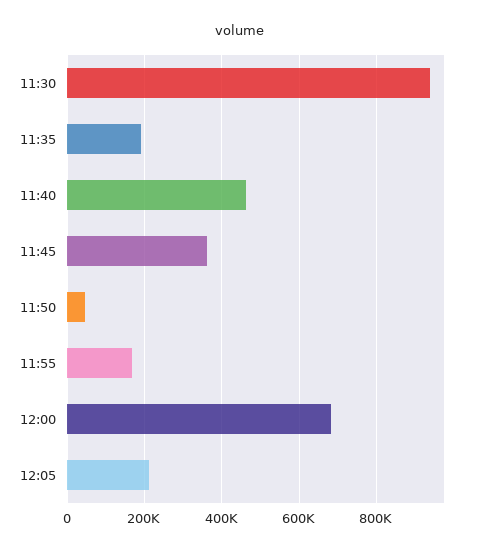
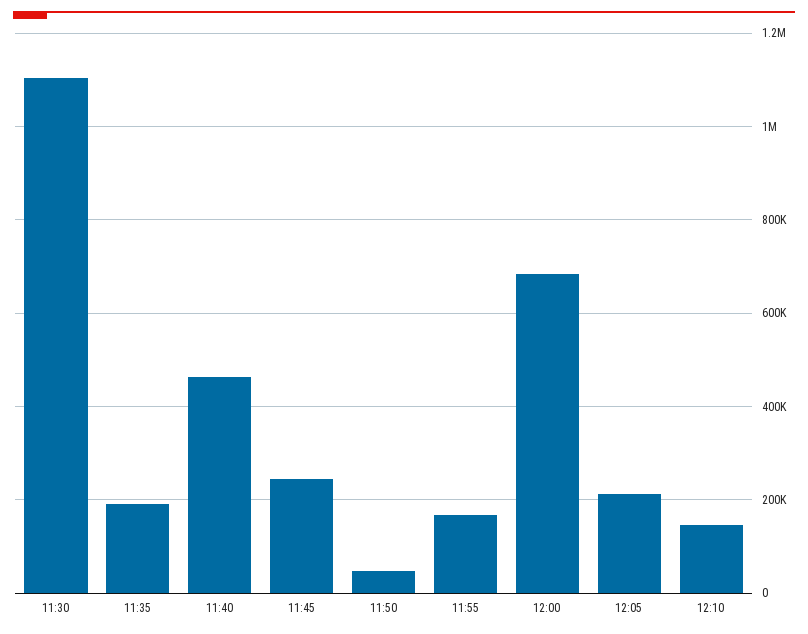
11:30: 940000 -> 1100000
11:45: 360000 -> 240000
12:10: none -> 140000

